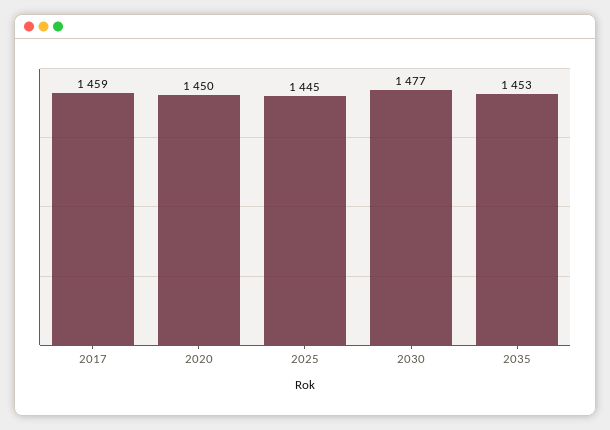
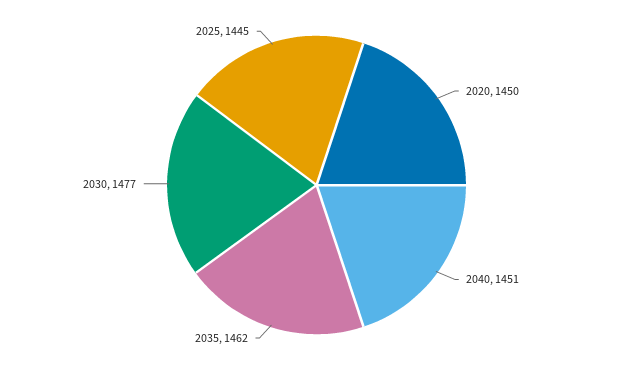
2017: 1459 -> none
2035: 1453 -> 1462
2040: none -> 1451

